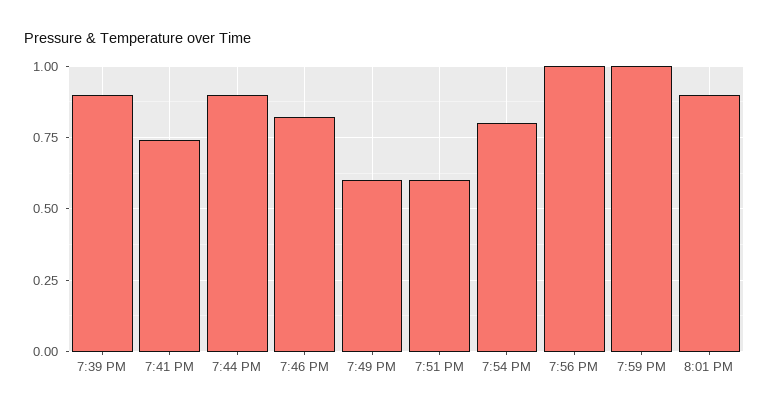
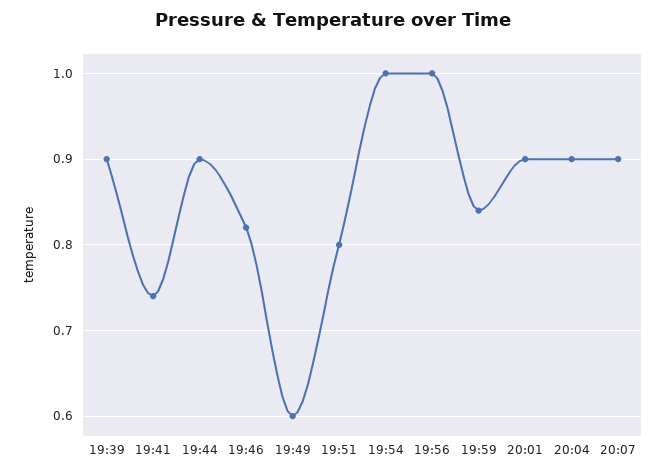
7:51 PM: 0.6 -> 0.8
7:54 PM: 0.8 -> 1
7:59 PM: 1 -> 0.84
20:04: none -> 0.9
20:07: none -> 0.9

